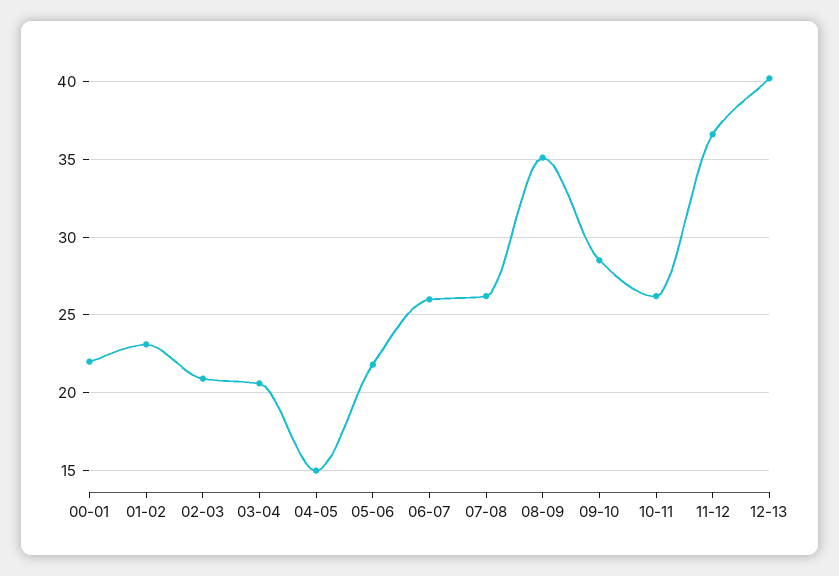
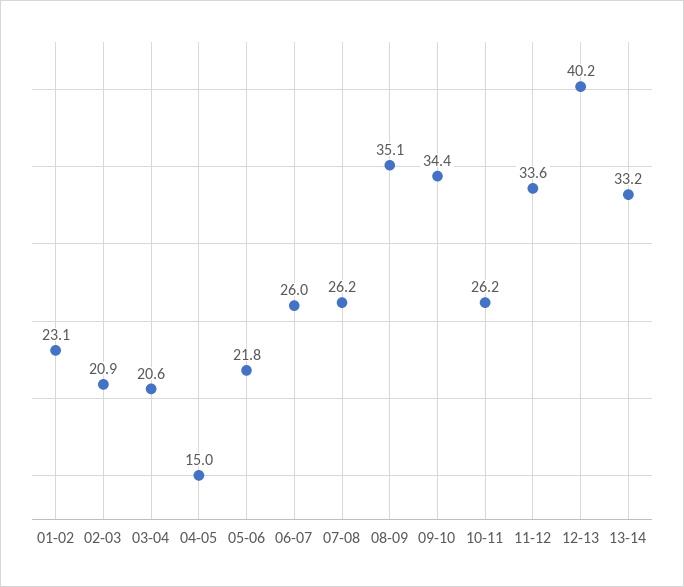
00-01: 22 -> none
09-10: 28.5 -> 34.4
11-12: 36.5 -> 33.6
13-14: none -> 33.2

